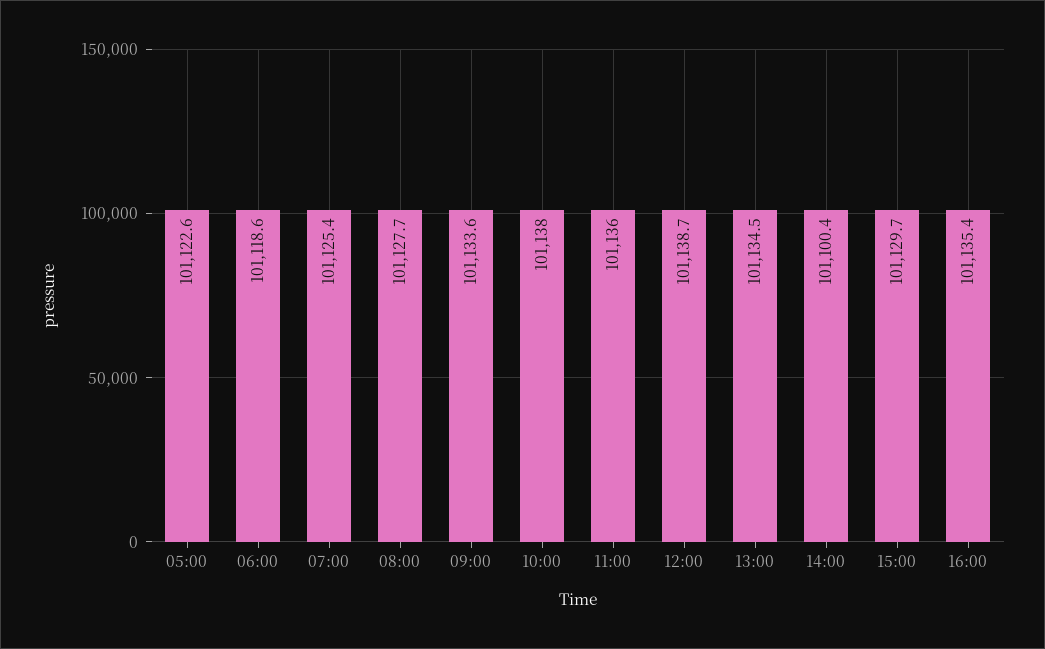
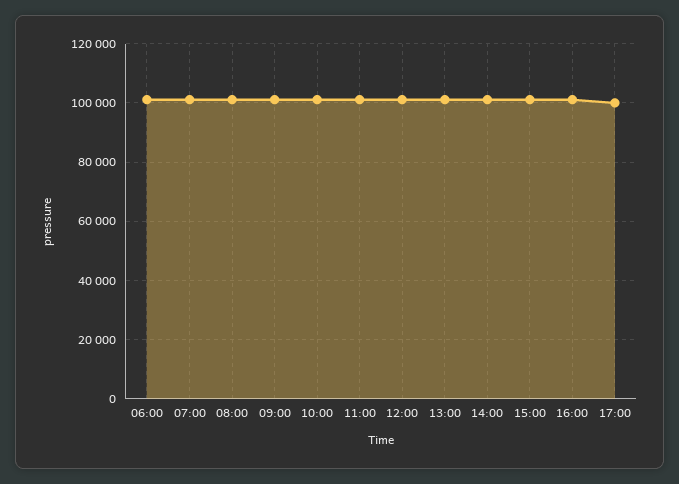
05:00: 101122.6 -> none
17:00: none -> 100000

